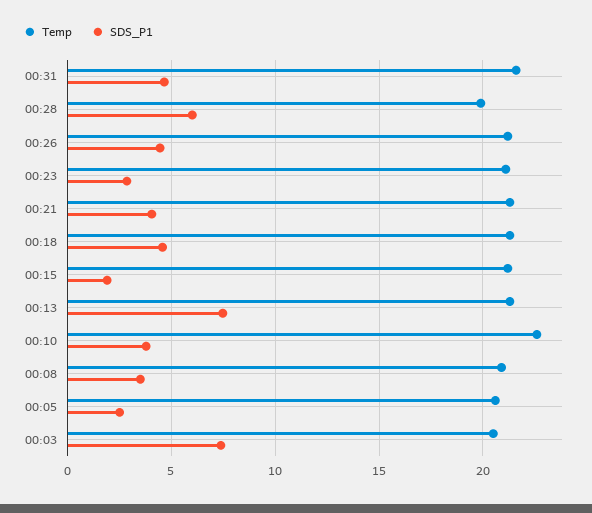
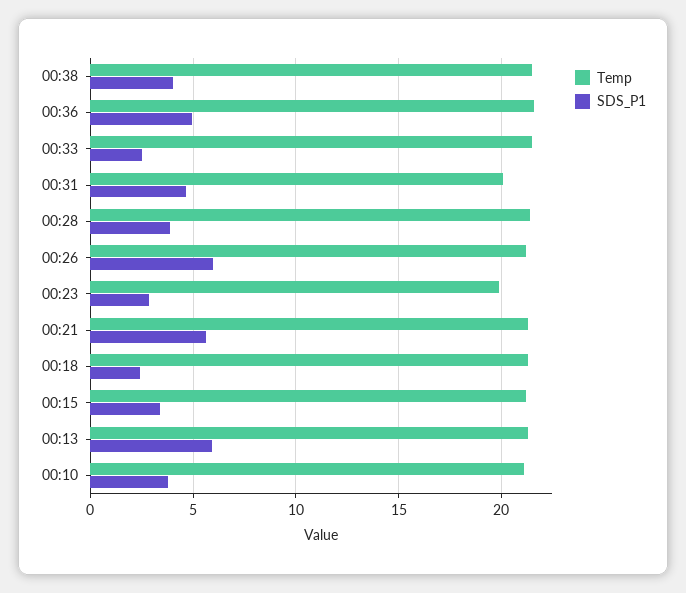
Temp, 00:31: 21.5 -> 20
Temp, 00:28: 20 -> 21.5
SDS_P1, 00:28: 6 -> 4
SDS_P1, 00:26: 4.5 -> 6
Temp, 00:23: 21 -> 20
SDS_P1, 00:21: 4 -> 5.5
SDS_P1, 00:18: 4.5 -> 2.5
SDS_P1, 00:15: 2 -> 3.5
SDS_P1, 00:13: 7.5 -> 6
Temp, 00:10: 22.5 -> 21
Temp, 00:08: 21 -> none
SDS_P1, 00:08: 3.5 -> none
Temp, 00:05: 20.5 -> none
SDS_P1, 00:05: 2.5 -> none
Temp, 00:03: 20.5 -> none
SDS_P1, 00:03: 7.5 -> none
Temp, 00:38: none -> 21.5
SDS_P1, 00:38: none -> 4
Temp, 00:36: none -> 21.5
SDS_P1, 00:36: none -> 5
Temp, 00:33: none -> 21.5
SDS_P1, 00:33: none -> 2.5

